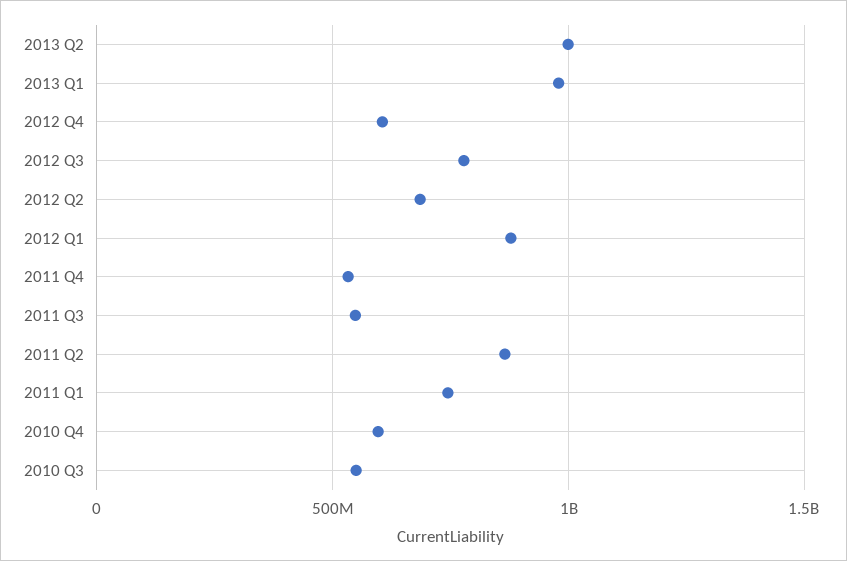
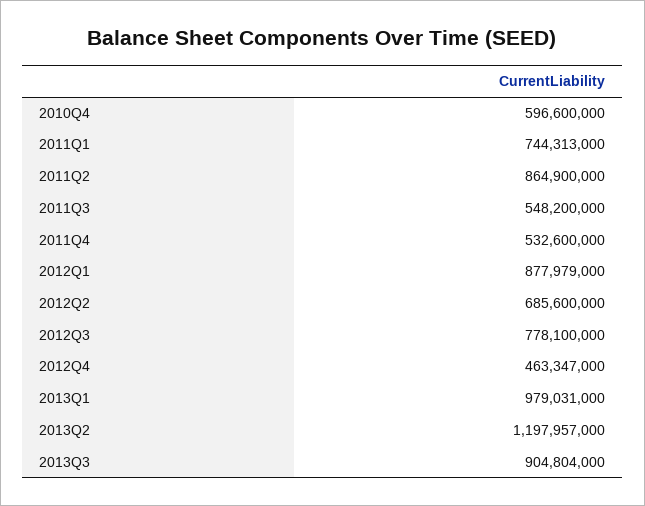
2013 Q2: 1000000000 -> 1197957000
2012 Q4: 600000000 -> 463347000
2010 Q3: 550000000 -> none
2013Q3: none -> 904804000

